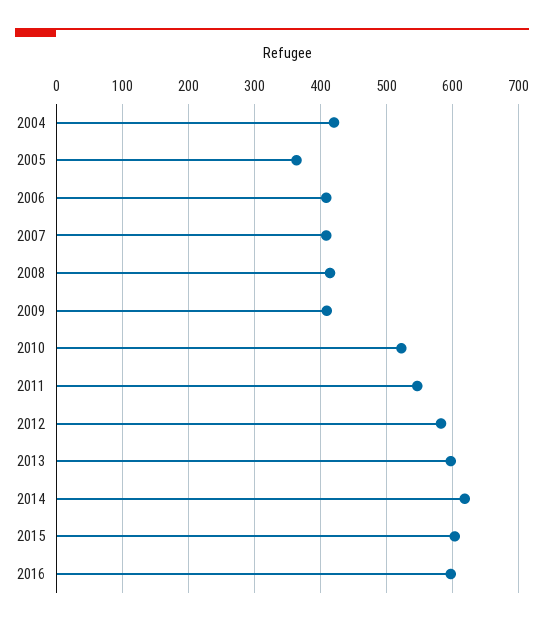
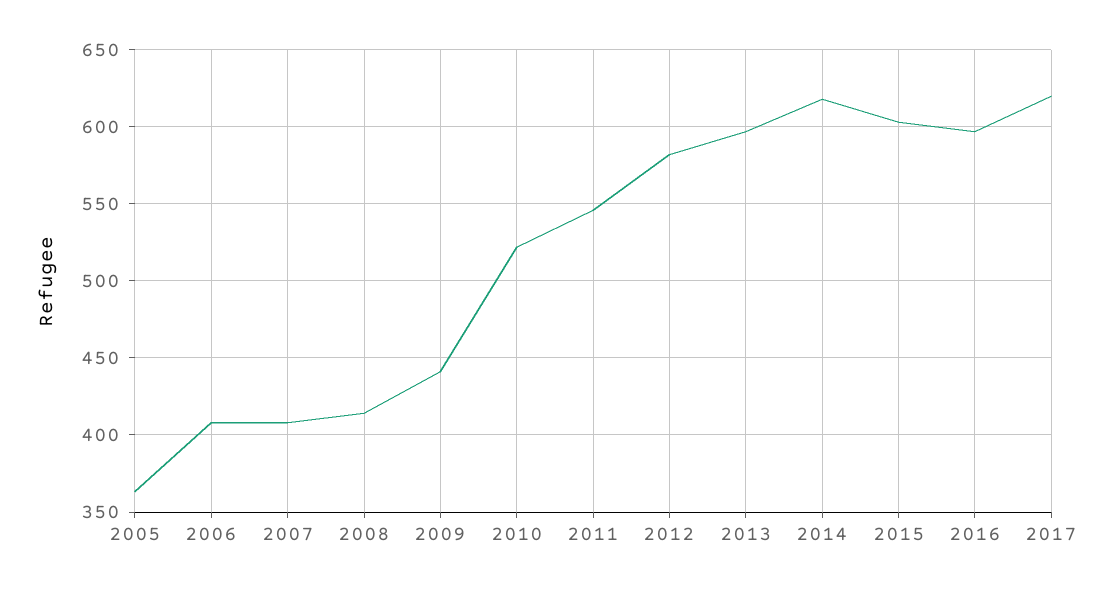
2004: 420 -> none
2009: 410 -> 440
2017: none -> 620

